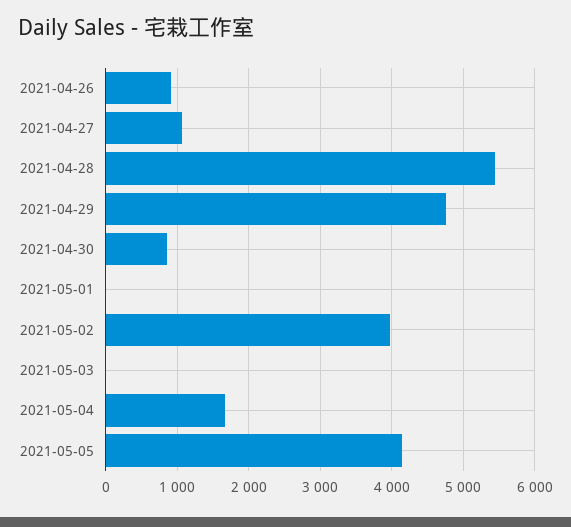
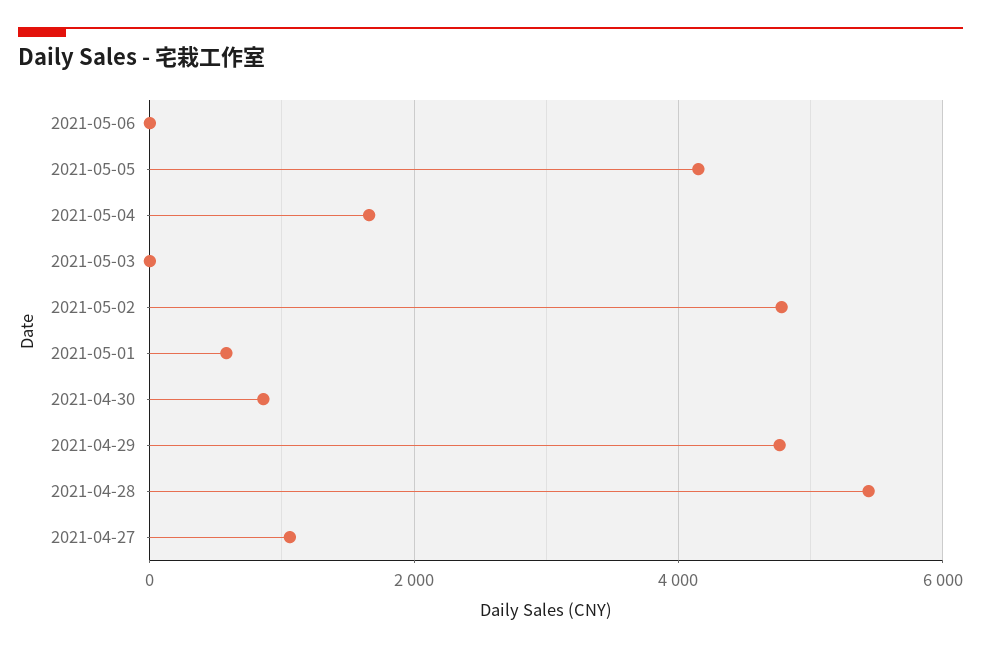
2021-04-26: 900 -> none
2021-05-01: 0 -> 600
2021-05-02: 4000 -> 4800
2021-05-06: none -> 0

